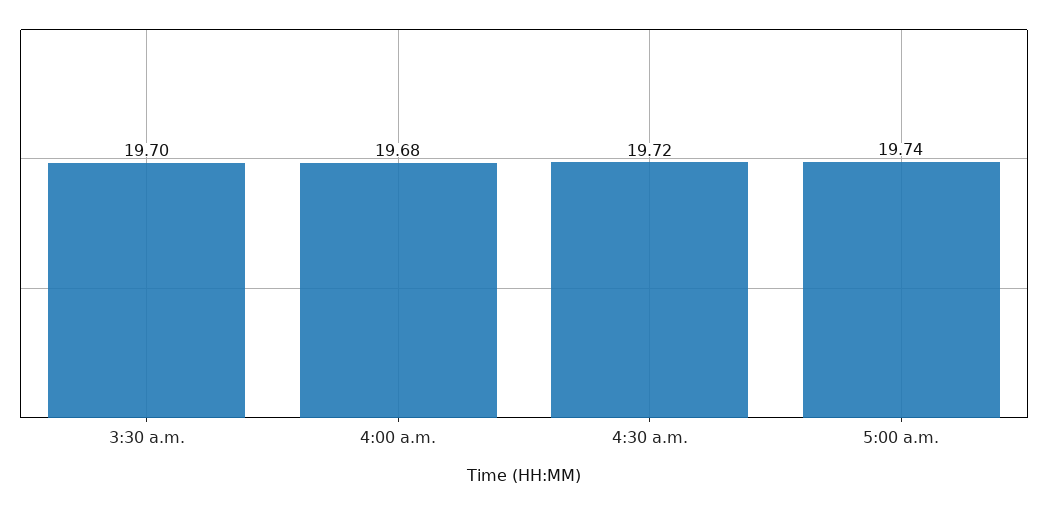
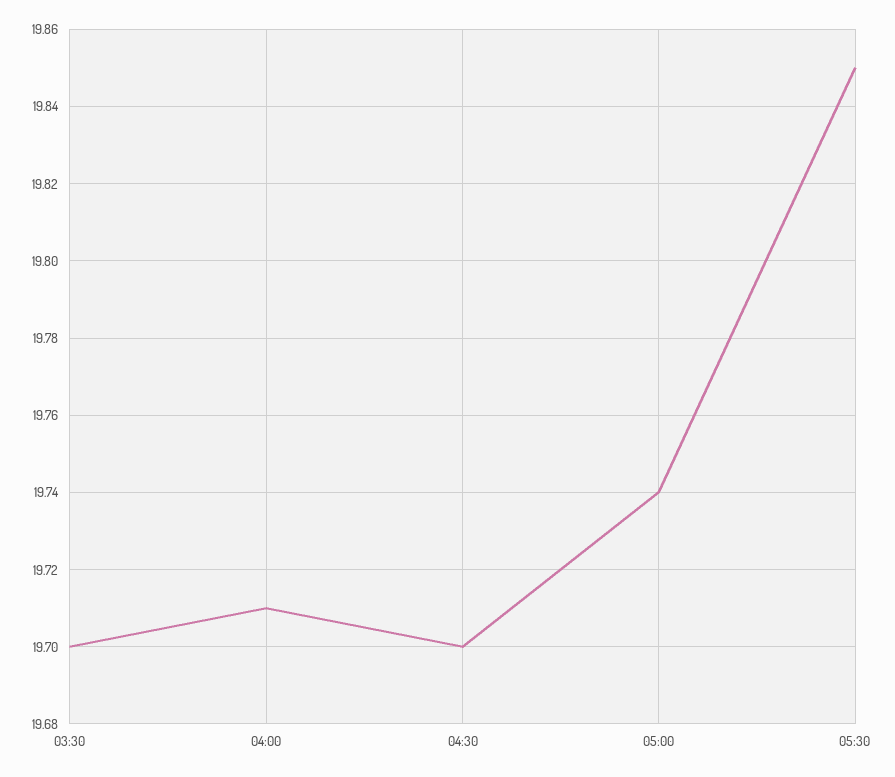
4:00 a.m.: 19.68 -> 19.71
4:30 a.m.: 19.72 -> 19.7
05:30: none -> 19.85

